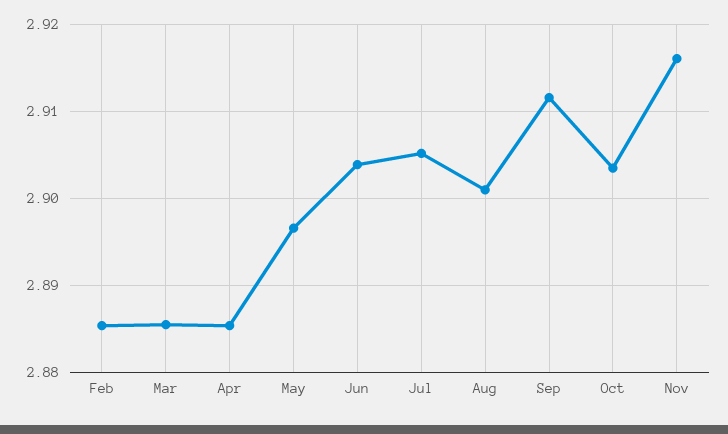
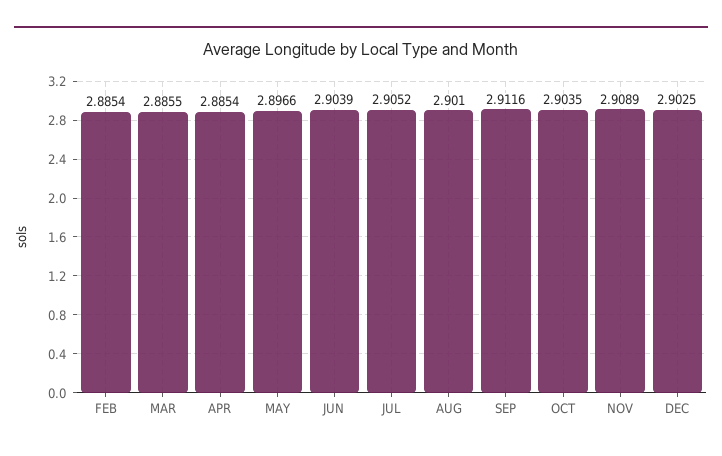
Nov: 2.916 -> 2.9089
DEC: none -> 2.9025

